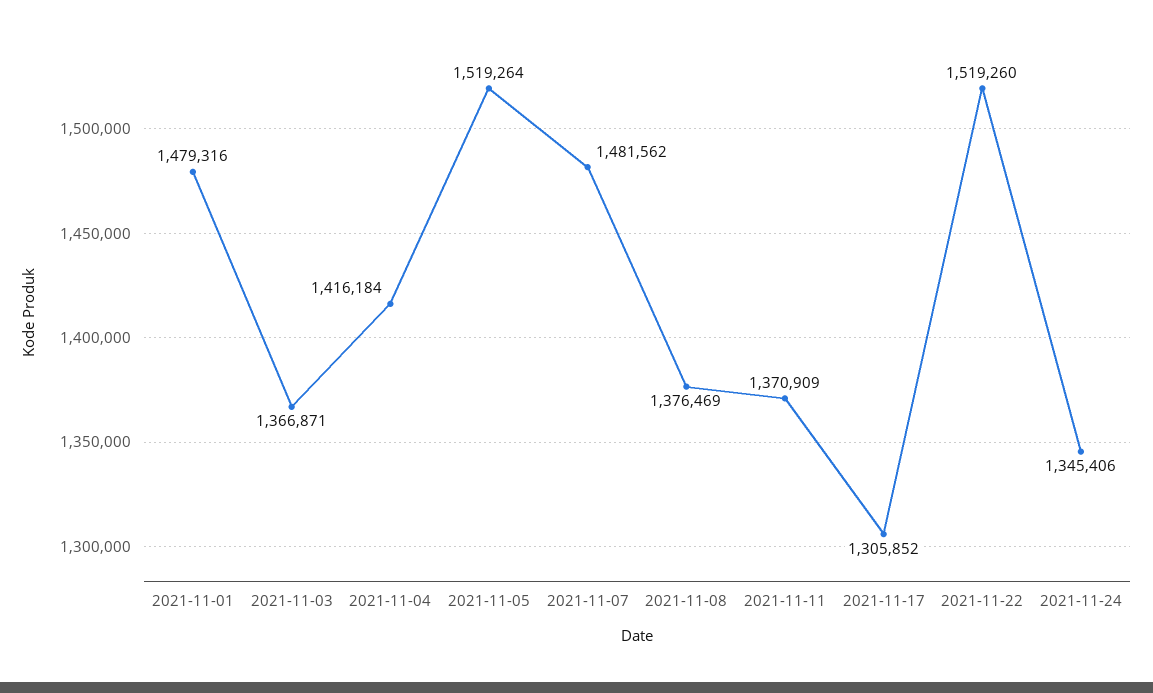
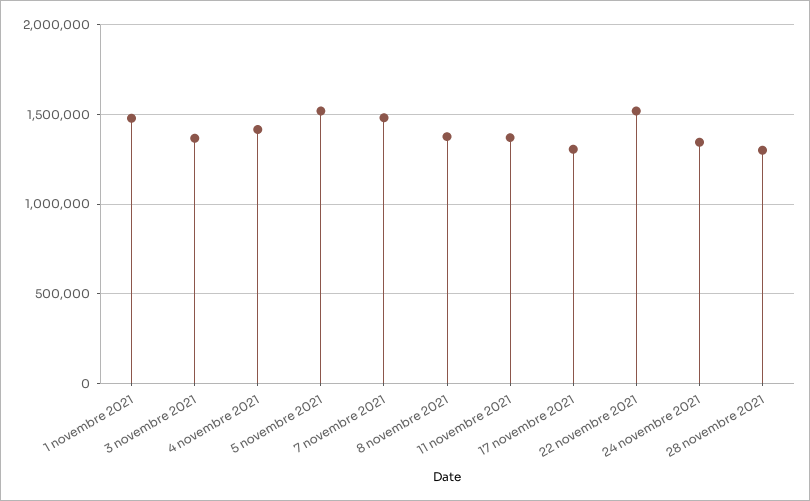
28 novembre 2021: none -> 1300000

